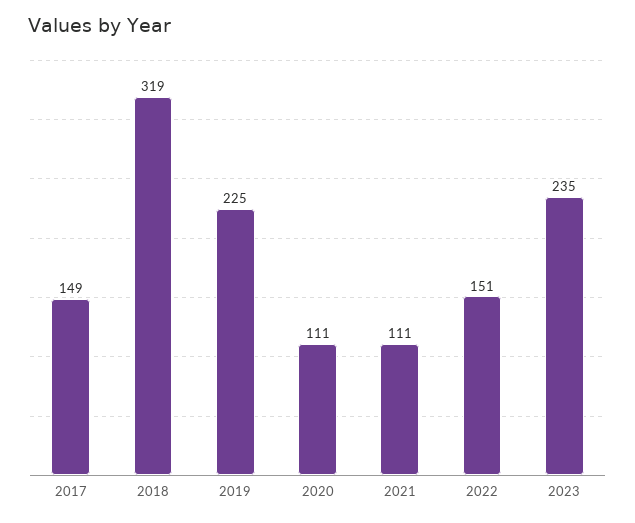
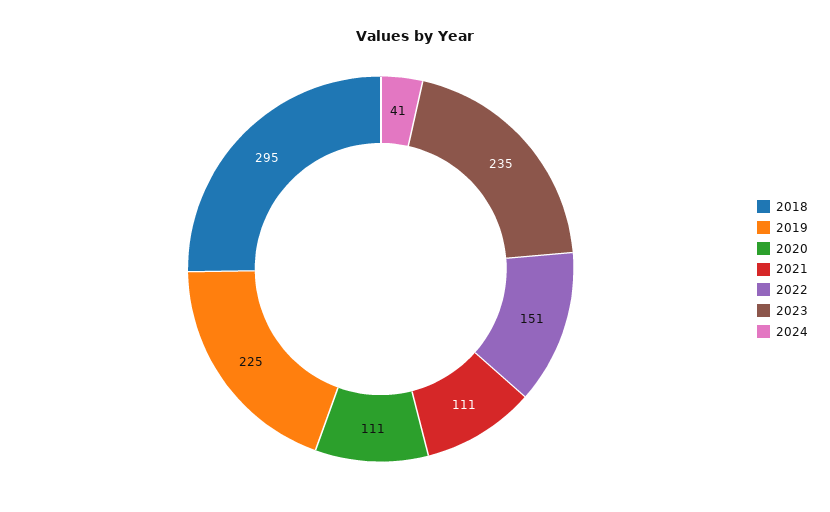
2017: 149 -> none
2018: 319 -> 295
2024: none -> 41

